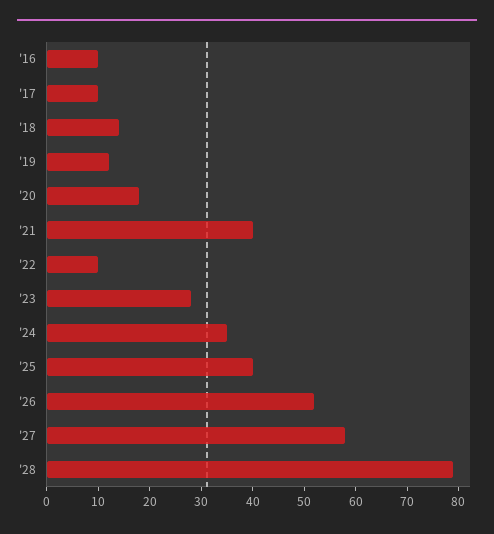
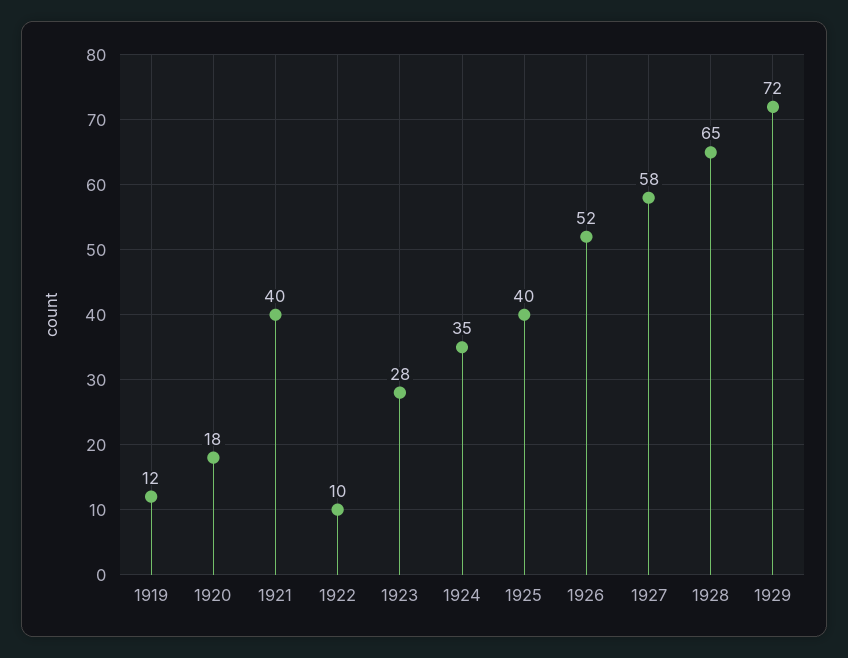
'16: 10 -> none
'17: 10 -> none
'18: 15 -> none
'28: 80 -> 65
1929: none -> 72

